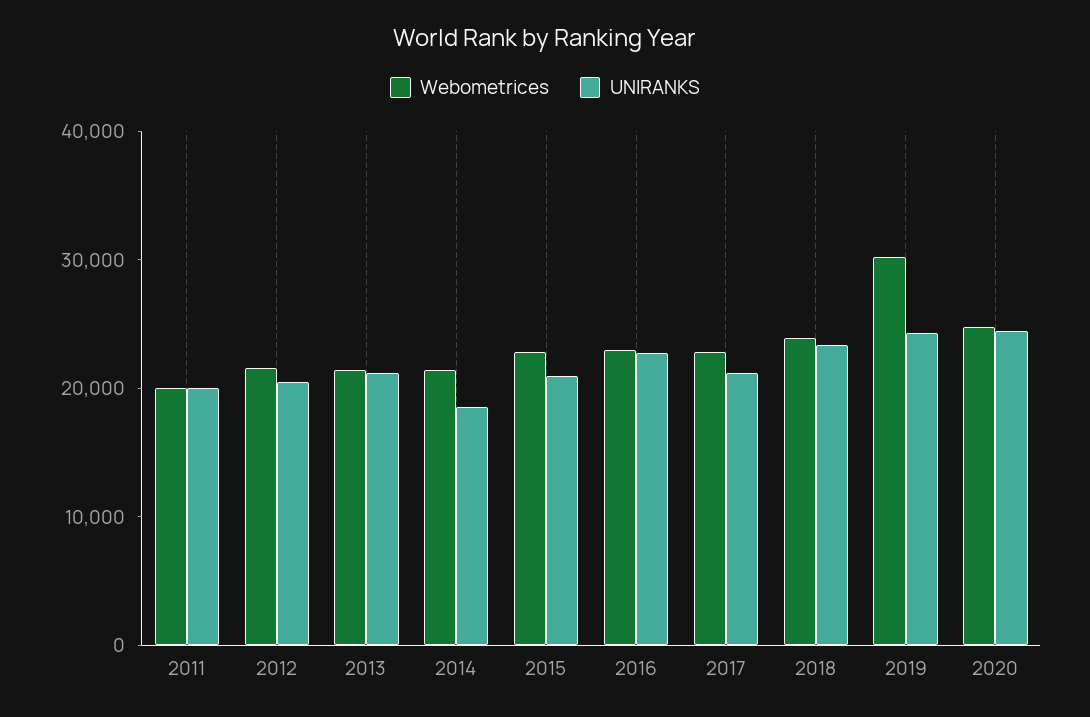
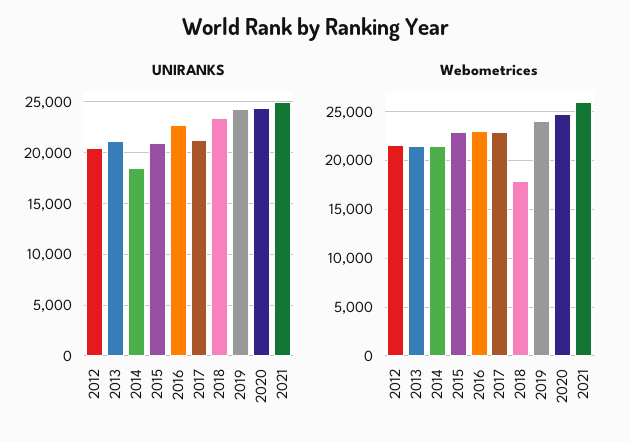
Webometrices, 2011: 20000 -> none
UNIRANKS, 2011: 20000 -> none
Webometrices, 2018: 24000 -> 18000
Webometrices, 2019: 30000 -> 24000
UNIRANKS, 2021: none -> 25000
Webometrices, 2021: none -> 26000

